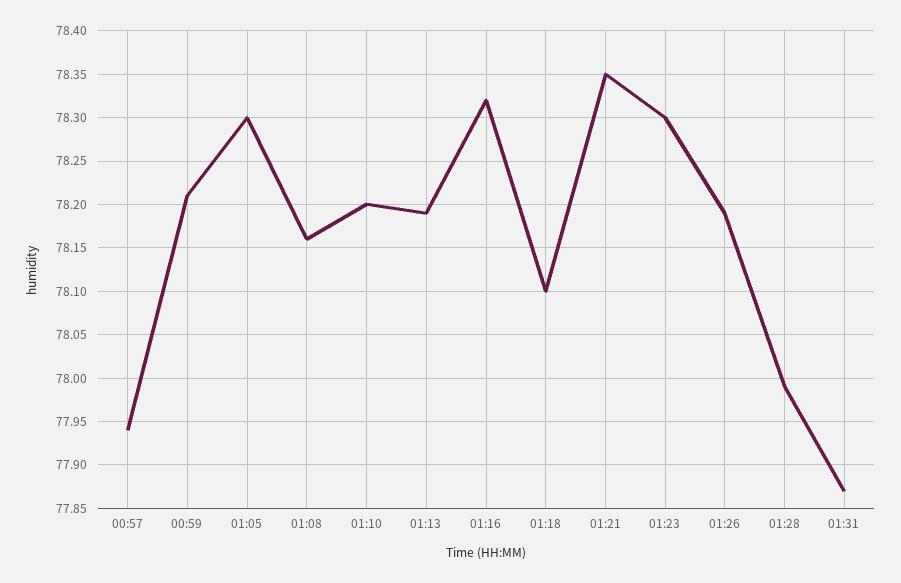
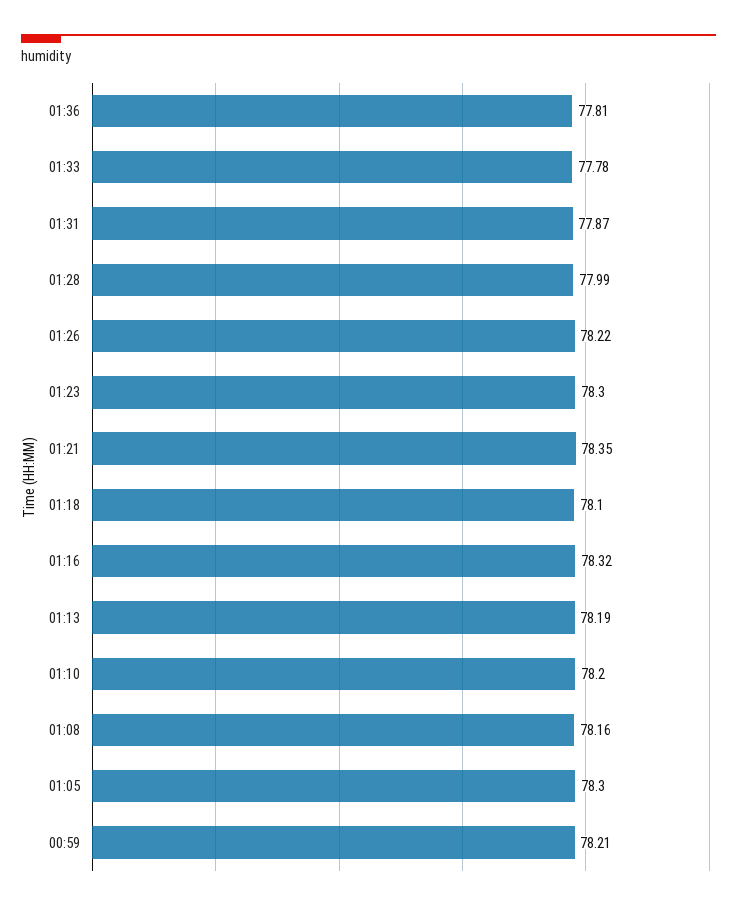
00:57: 77.94 -> none
01:26: 78.19 -> 78.22
01:36: none -> 77.81
01:33: none -> 77.78

